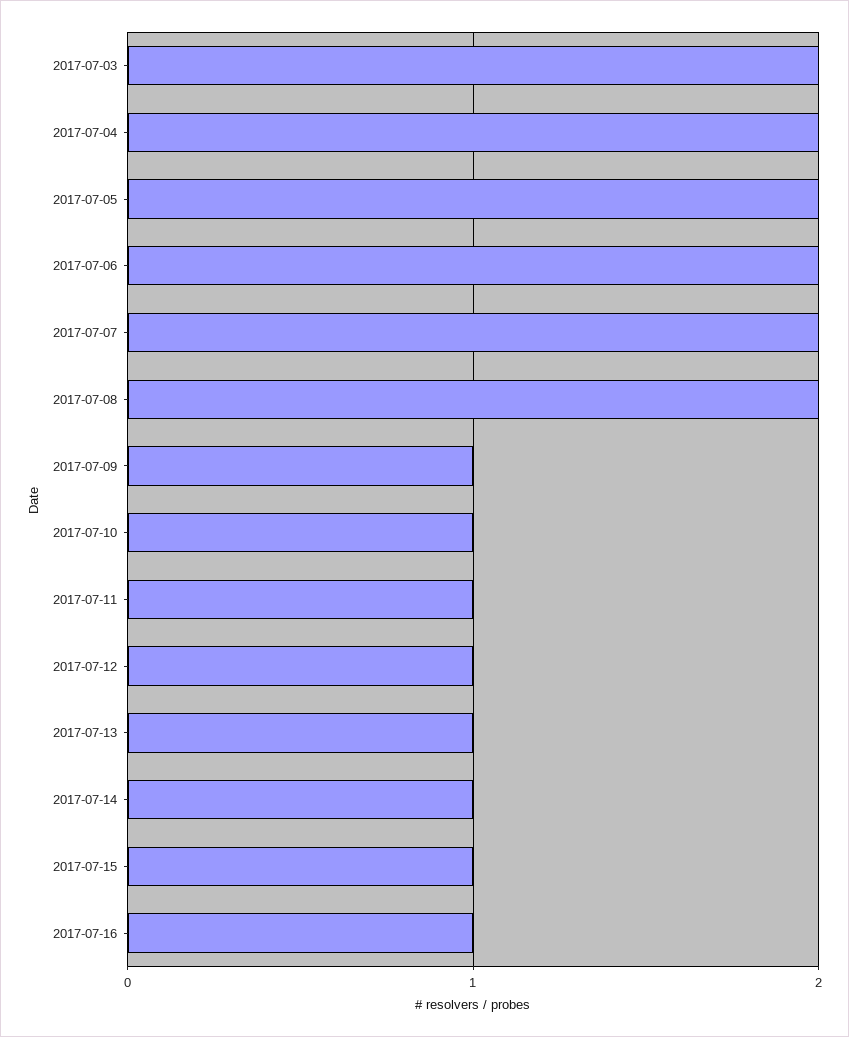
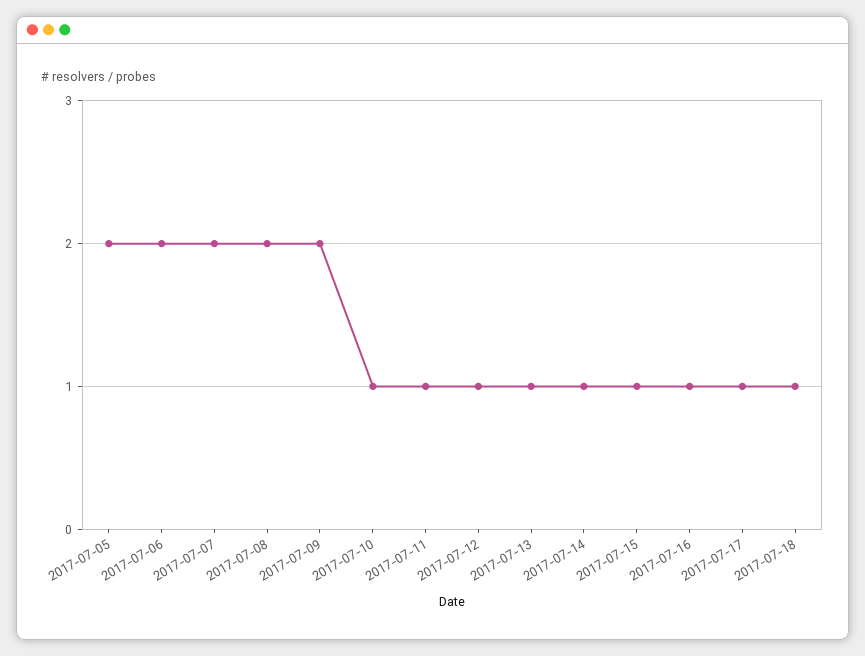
2017-07-03: 2 -> none
2017-07-04: 2 -> none
2017-07-09: 1 -> 2
2017-07-17: none -> 1
2017-07-18: none -> 1

